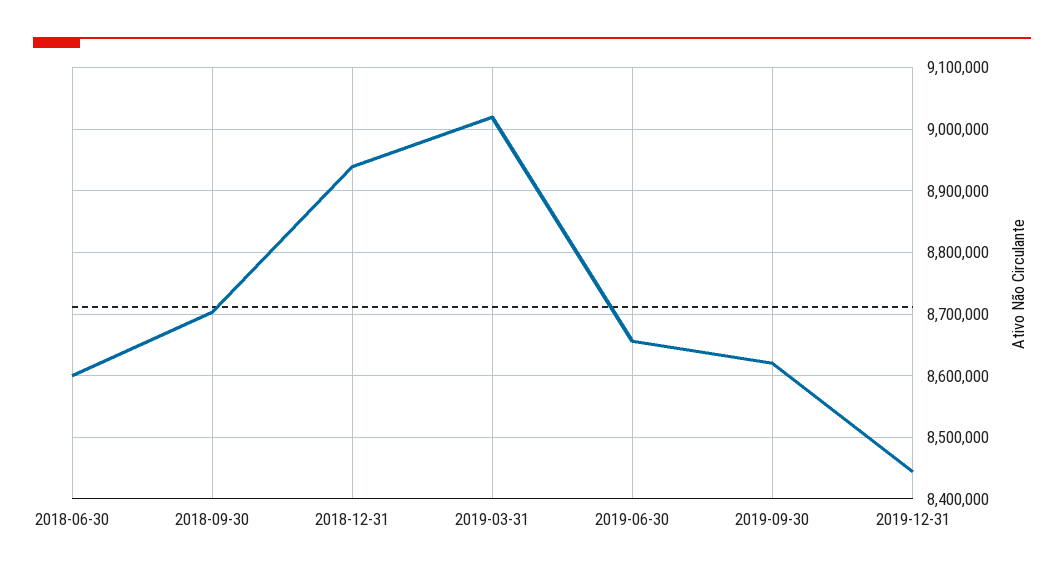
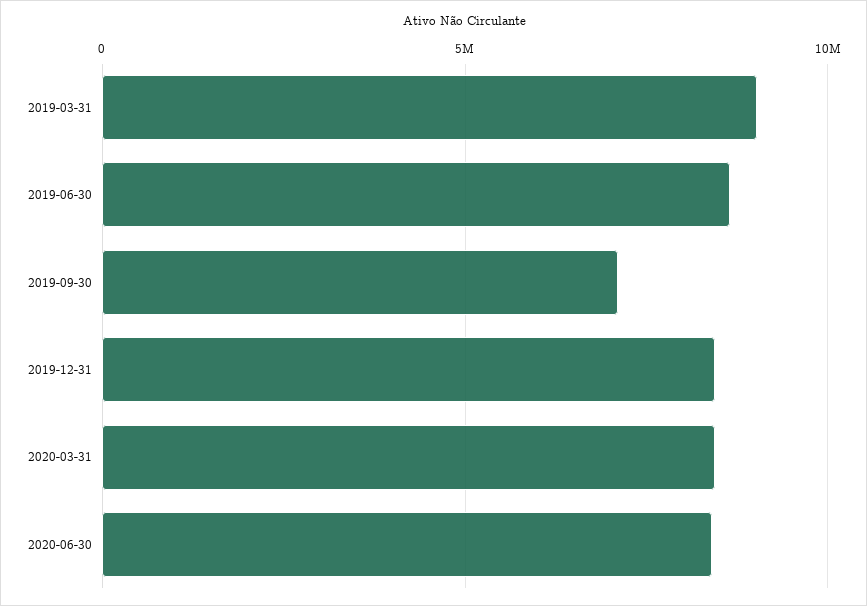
2018-06-30: 8600000 -> none
2018-09-30: 8700000 -> none
2018-12-31: 8940000 -> none
2019-09-30: 8620000 -> 7000000
2020-03-31: none -> 8500000
2020-06-30: none -> 8500000

